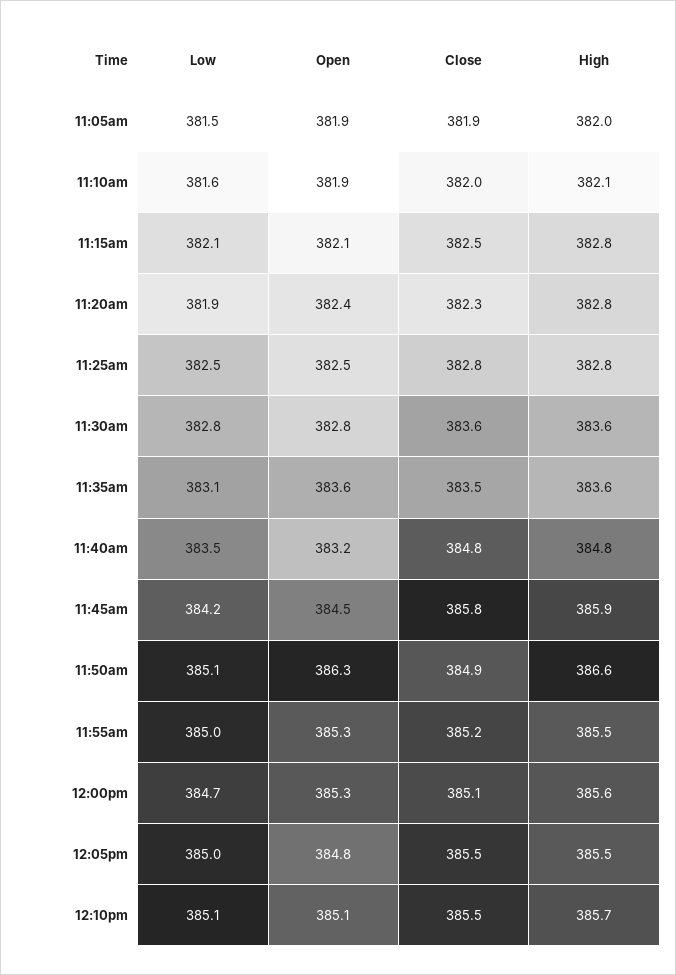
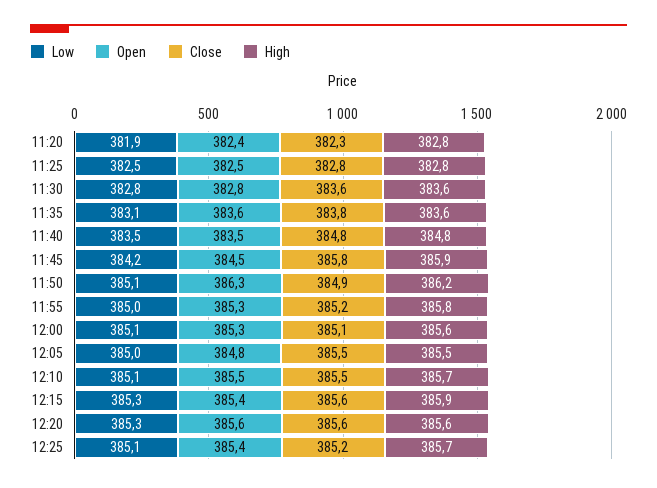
Low, 11:05am: 381.5 -> none
Open, 11:05am: 381.9 -> none
Close, 11:05am: 381.9 -> none
High, 11:05am: 382 -> none
Low, 11:10am: 381.6 -> none
Open, 11:10am: 381.9 -> none
Close, 11:10am: 382 -> none
High, 11:10am: 382.1 -> none
Low, 11:15am: 382.1 -> none
Open, 11:15am: 382.1 -> none
Close, 11:15am: 382.5 -> none
High, 11:15am: 382.8 -> none
Close, 11:35am: 383.5 -> 383.8
Open, 11:40am: 383.2 -> 383.5
High, 11:50am: 386.6 -> 386.2
High, 11:55am: 385.5 -> 385.8
Low, 12:00pm: 384.7 -> 385.1
Open, 12:10pm: 385.1 -> 385.5
Low, 12:15: none -> 385.3
Open, 12:15: none -> 385.4
Close, 12:15: none -> 385.6
High, 12:15: none -> 385.9
Low, 12:20: none -> 385.3
Open, 12:20: none -> 385.6
Close, 12:20: none -> 385.6
High, 12:20: none -> 385.6
Low, 12:25: none -> 385.1
Open, 12:25: none -> 385.4
Close, 12:25: none -> 385.2
High, 12:25: none -> 385.7

